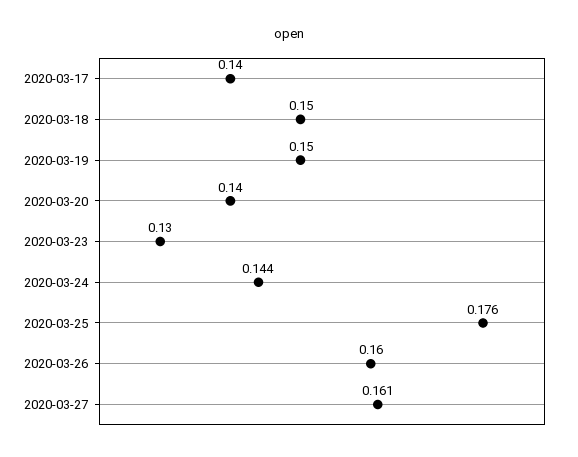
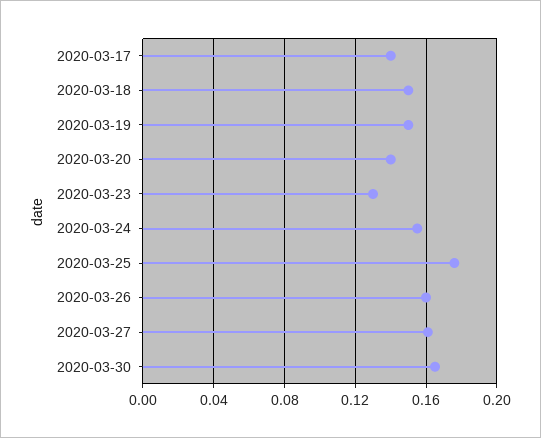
2020-03-24: 0.144 -> 0.155
2020-03-30: none -> 0.165

